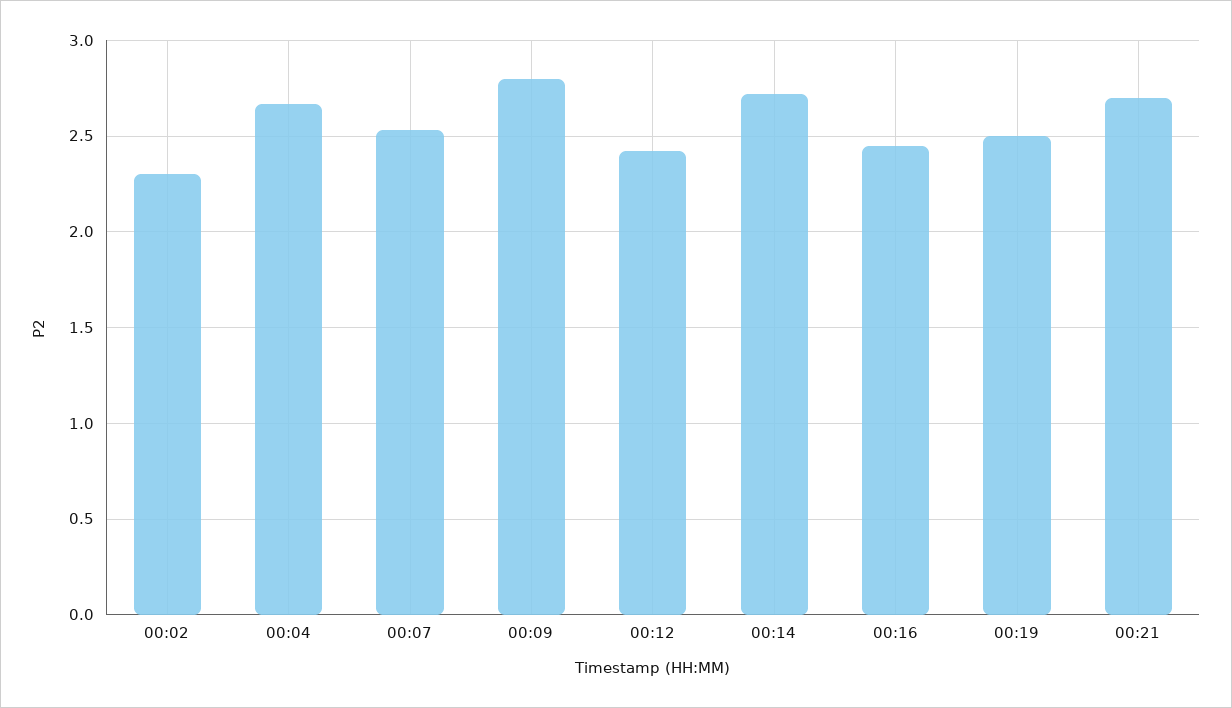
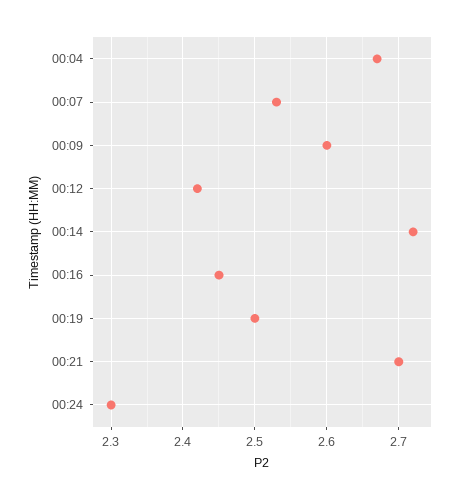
00:02: 2.3 -> none
00:09: 2.8 -> 2.6
00:24: none -> 2.3

